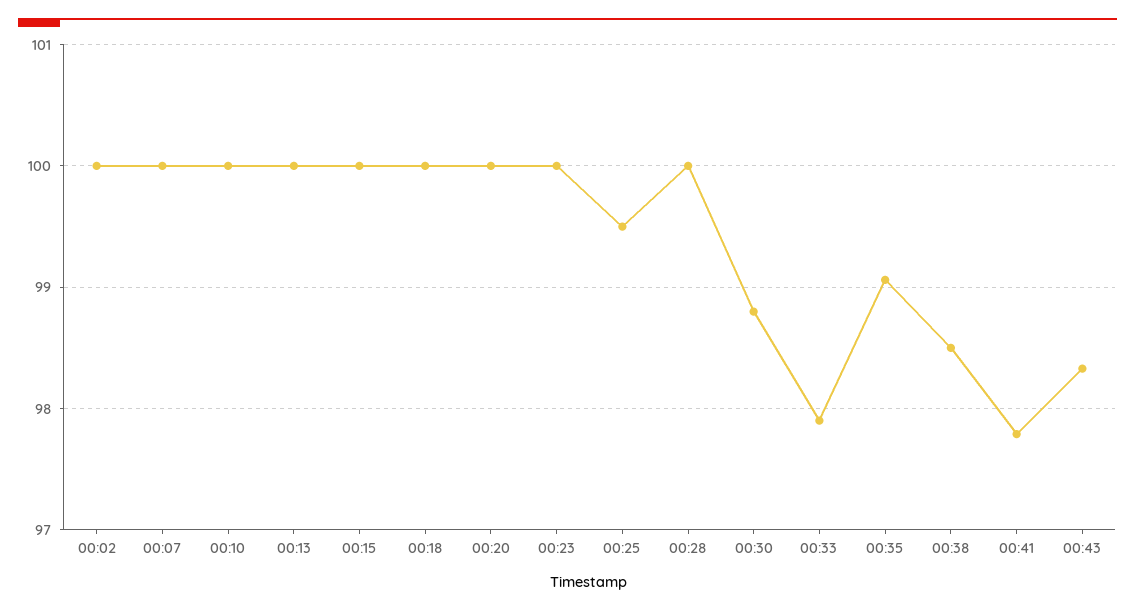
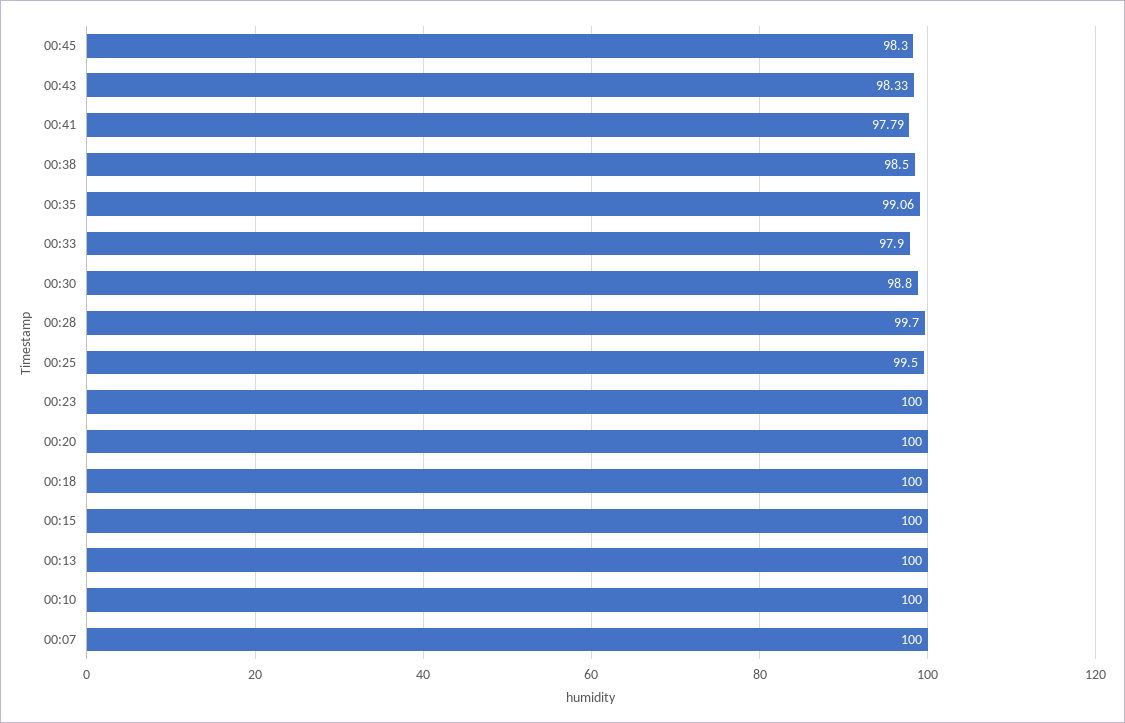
00:02: 100 -> none
00:28: 100 -> 99.7
00:45: none -> 98.3

